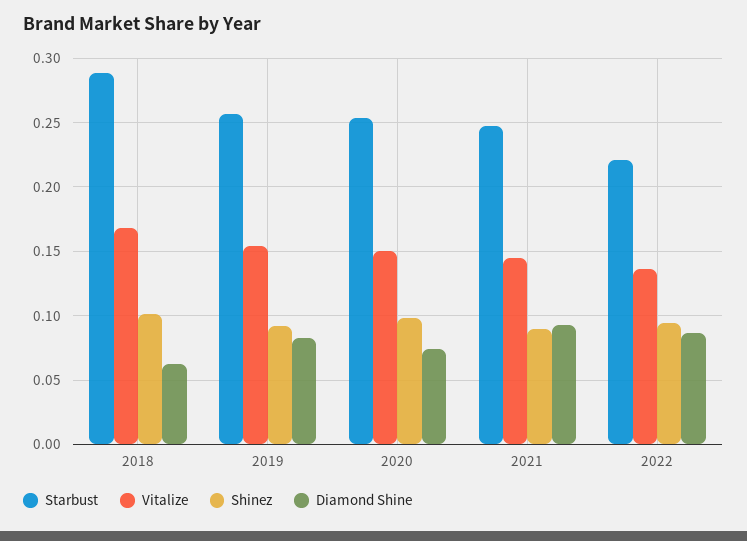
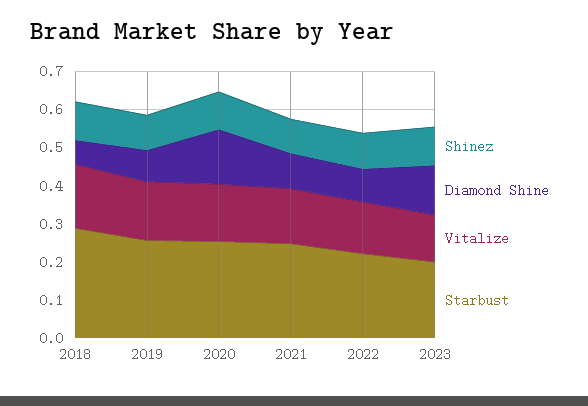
Diamond Shine, 2020: 0.075 -> 0.15
Shinez, 2023: none -> 0.1
Diamond Shine, 2023: none -> 0.125
Vitalize, 2023: none -> 0.125
Starbust, 2023: none -> 0.2

